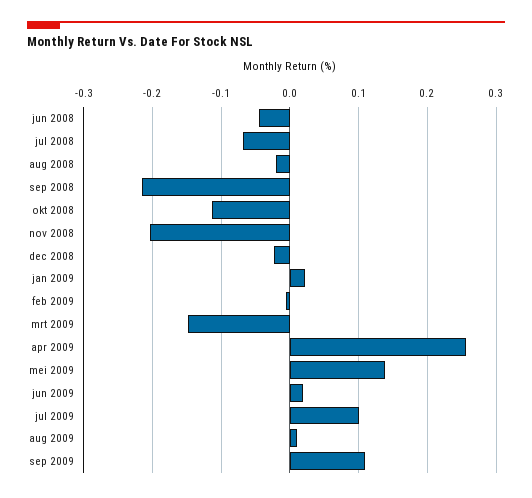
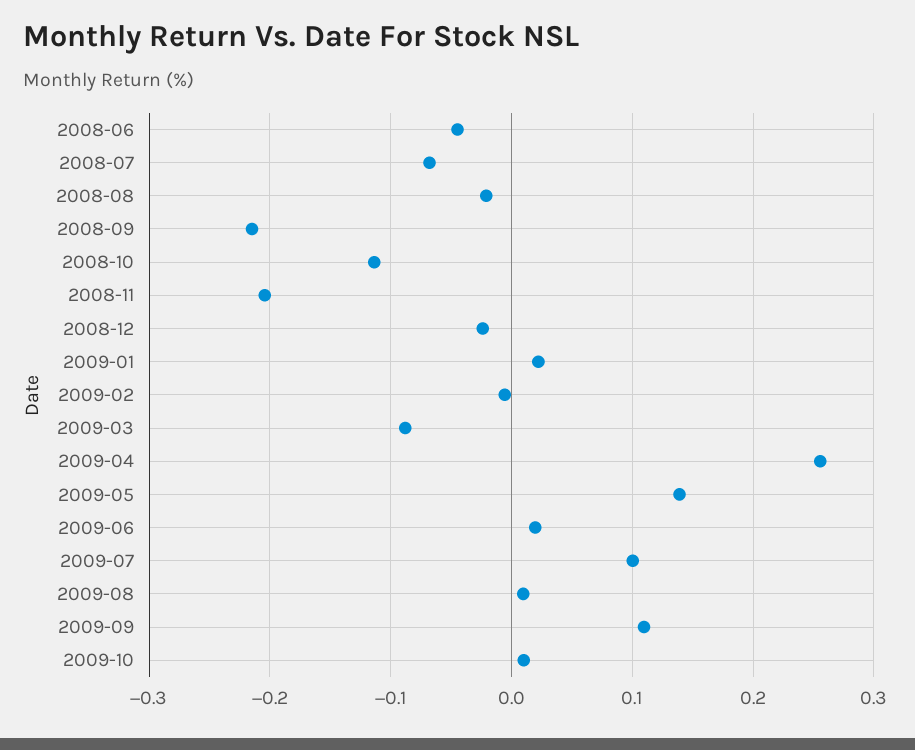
mrt 2009: -0.15 -> -0.09
2009-10: none -> 0.01

